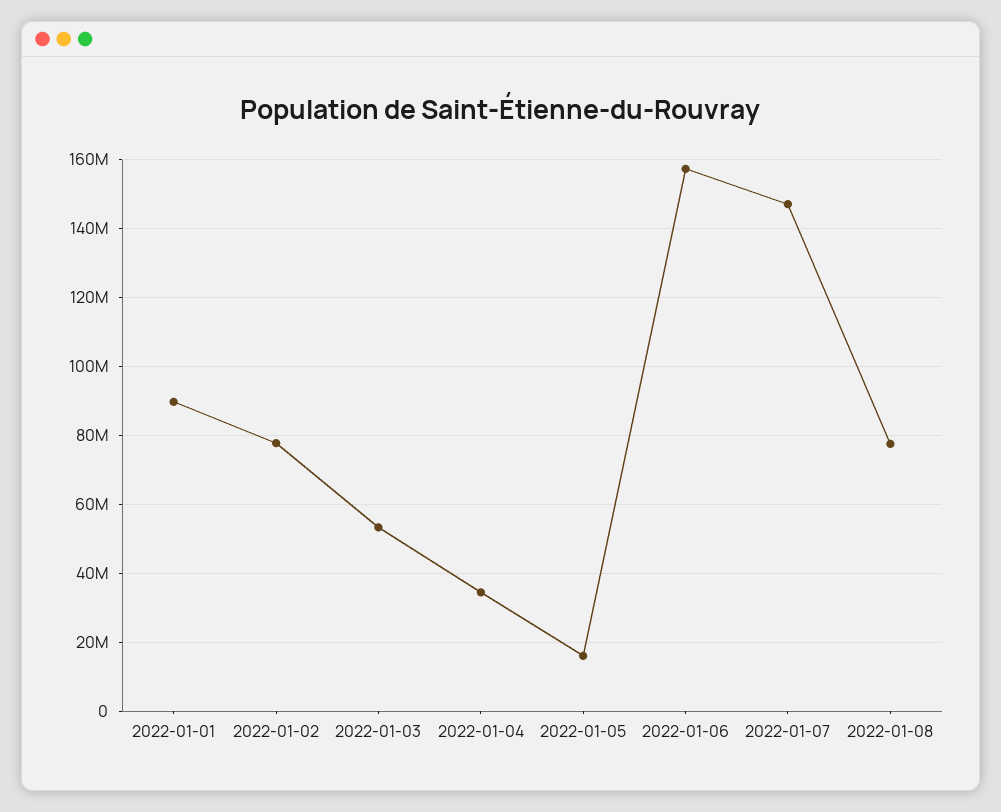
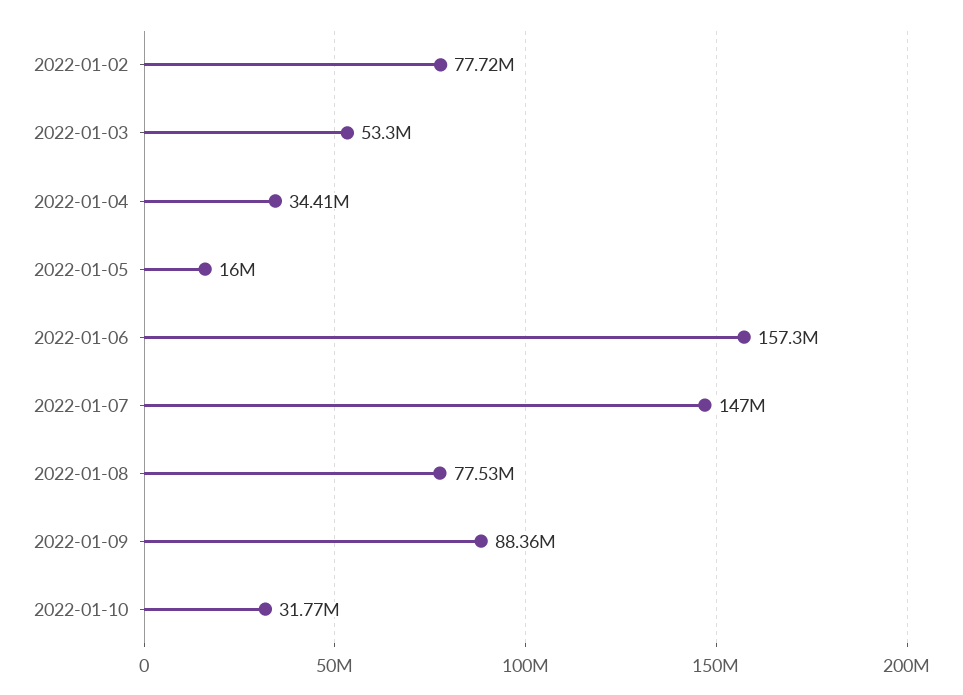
2022-01-01: 90000000 -> none
2022-01-09: none -> 88360000
2022-01-10: none -> 31770000

